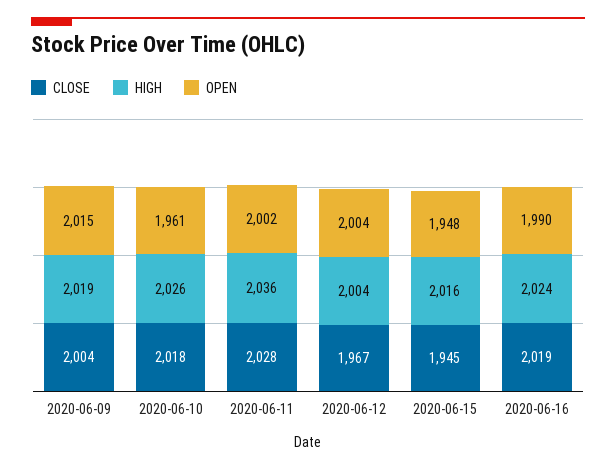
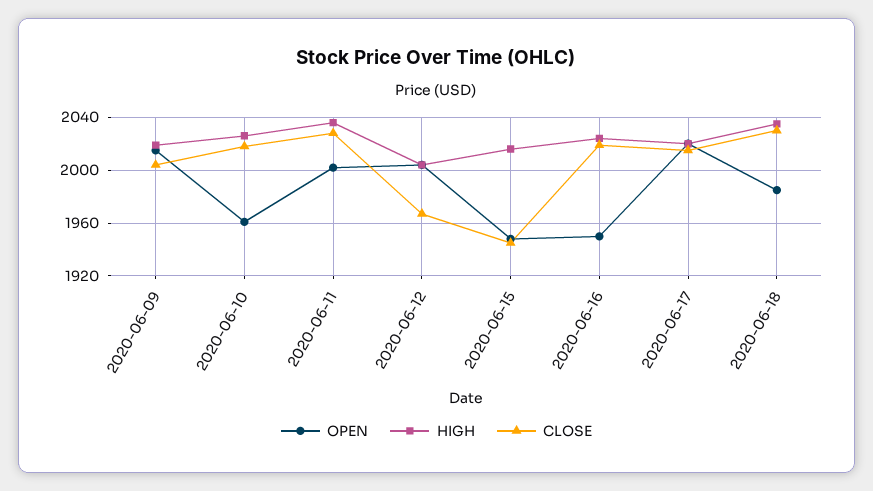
OPEN, 2020-06-16: 1990 -> 1950
OPEN, 2020-06-17: none -> 2020
HIGH, 2020-06-17: none -> 2020
CLOSE, 2020-06-17: none -> 2015
OPEN, 2020-06-18: none -> 1985
HIGH, 2020-06-18: none -> 2035
CLOSE, 2020-06-18: none -> 2030

